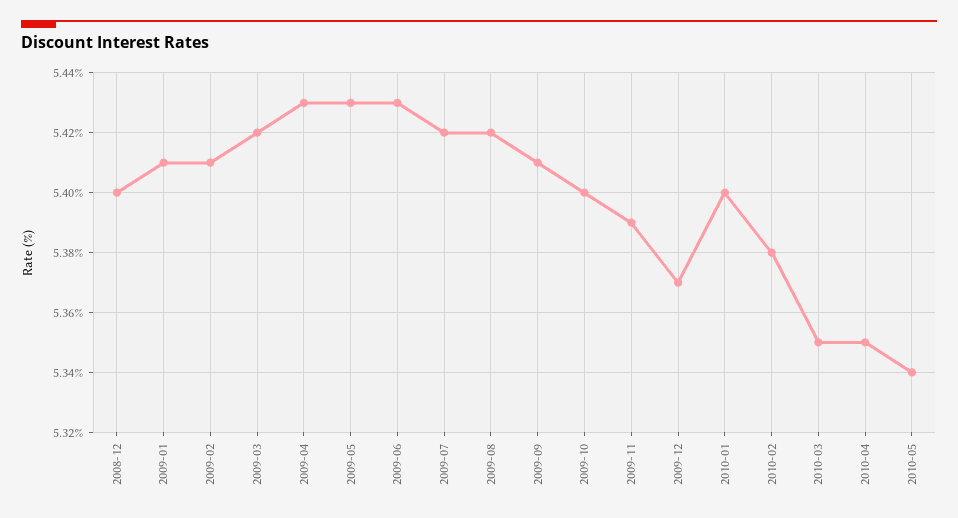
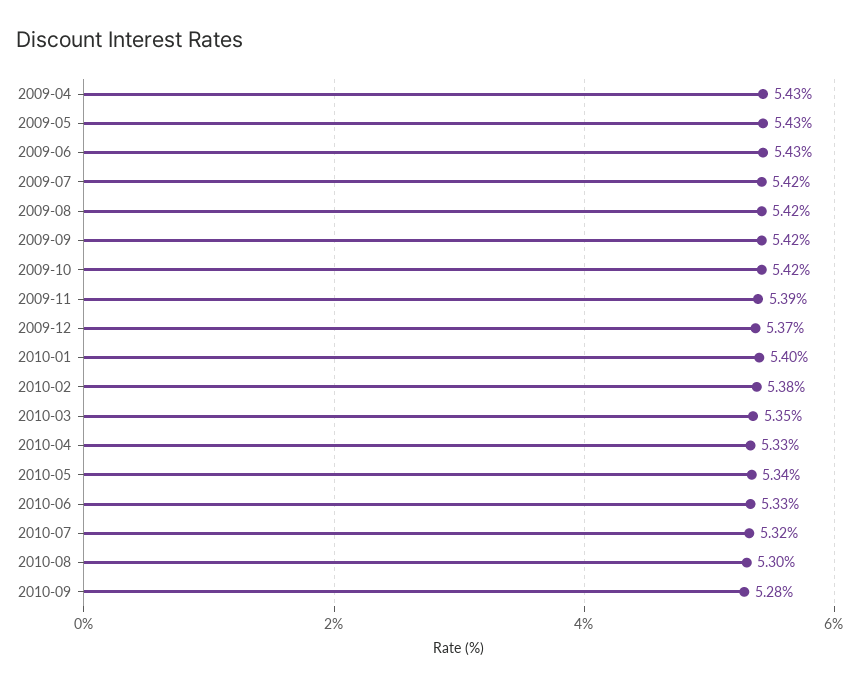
2008-12: 5.4 -> none
2009-01: 5.41 -> none
2009-02: 5.41 -> none
2009-03: 5.42 -> none
2009-09: 5.41 -> 5.42
2009-10: 5.4 -> 5.42
2010-04: 5.35 -> 5.33
2010-06: none -> 5.33
2010-07: none -> 5.32
2010-08: none -> 5.3
2010-09: none -> 5.28

